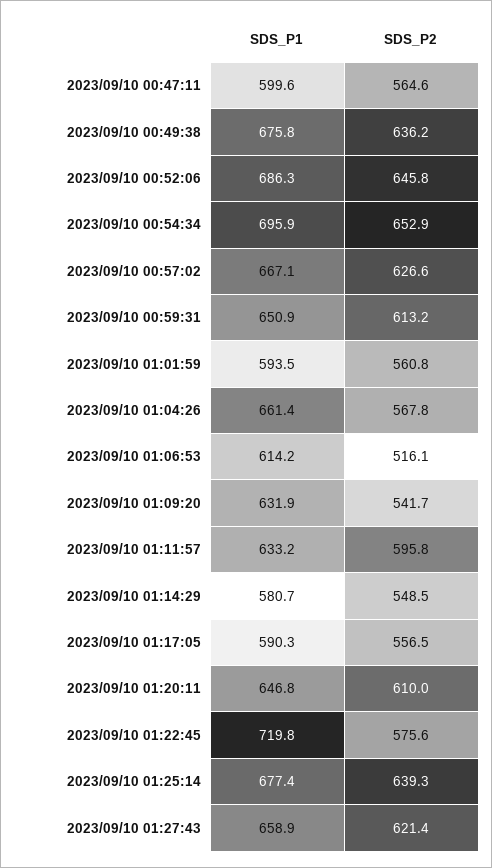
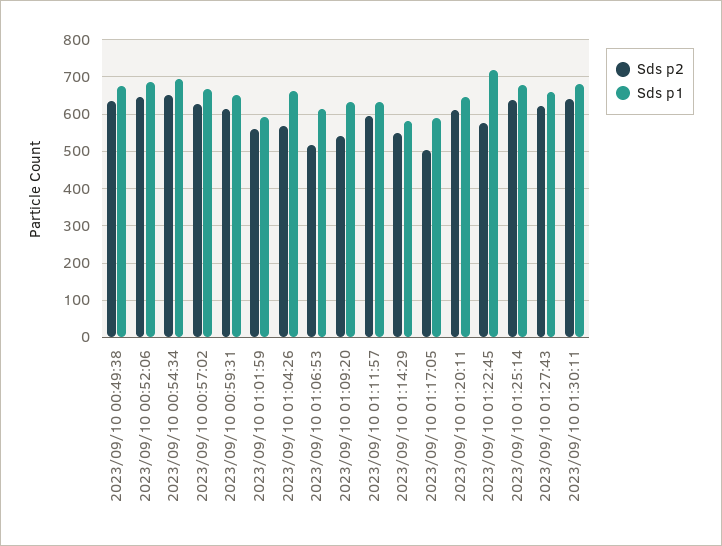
SDS_P1, 2023/09/10 00:47:11: 599.6 -> none
SDS_P2, 2023/09/10 00:47:11: 564.6 -> none
SDS_P2, 2023/09/10 01:17:05: 556.5 -> 500
SDS_P2, 2023/09/10 01:30:11: none -> 640
SDS_P1, 2023/09/10 01:30:11: none -> 680

